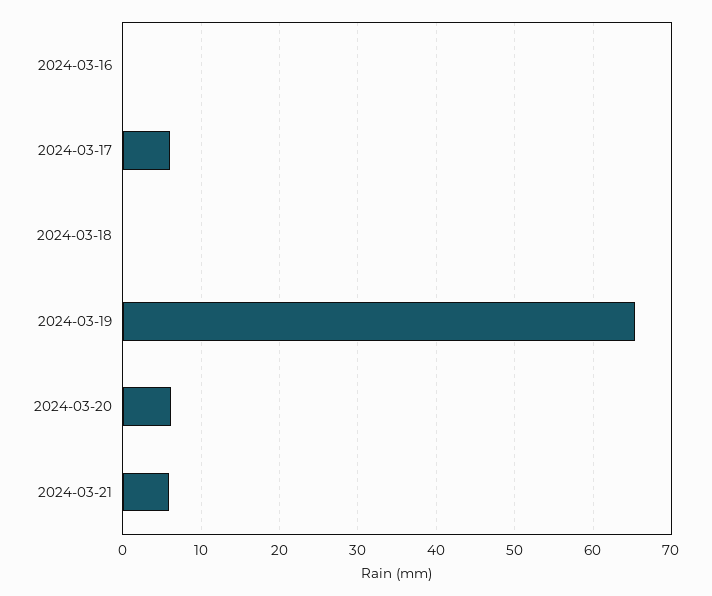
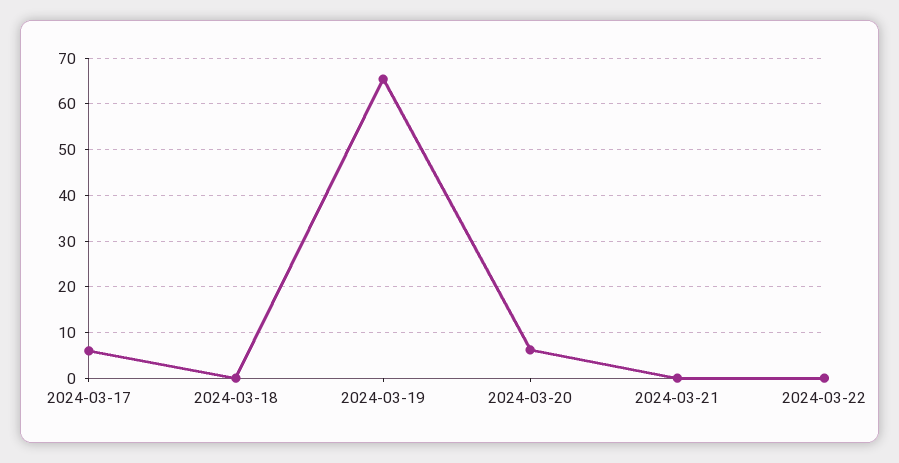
2024-03-16: 0 -> none
2024-03-21: 6 -> 0
2024-03-22: none -> 0

